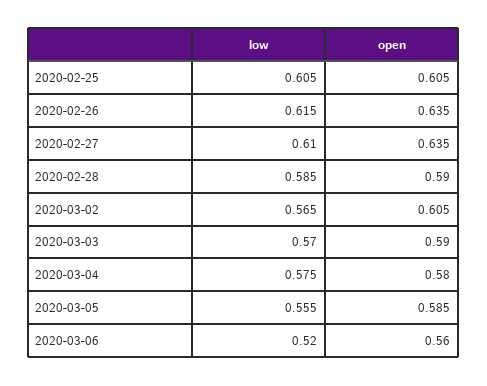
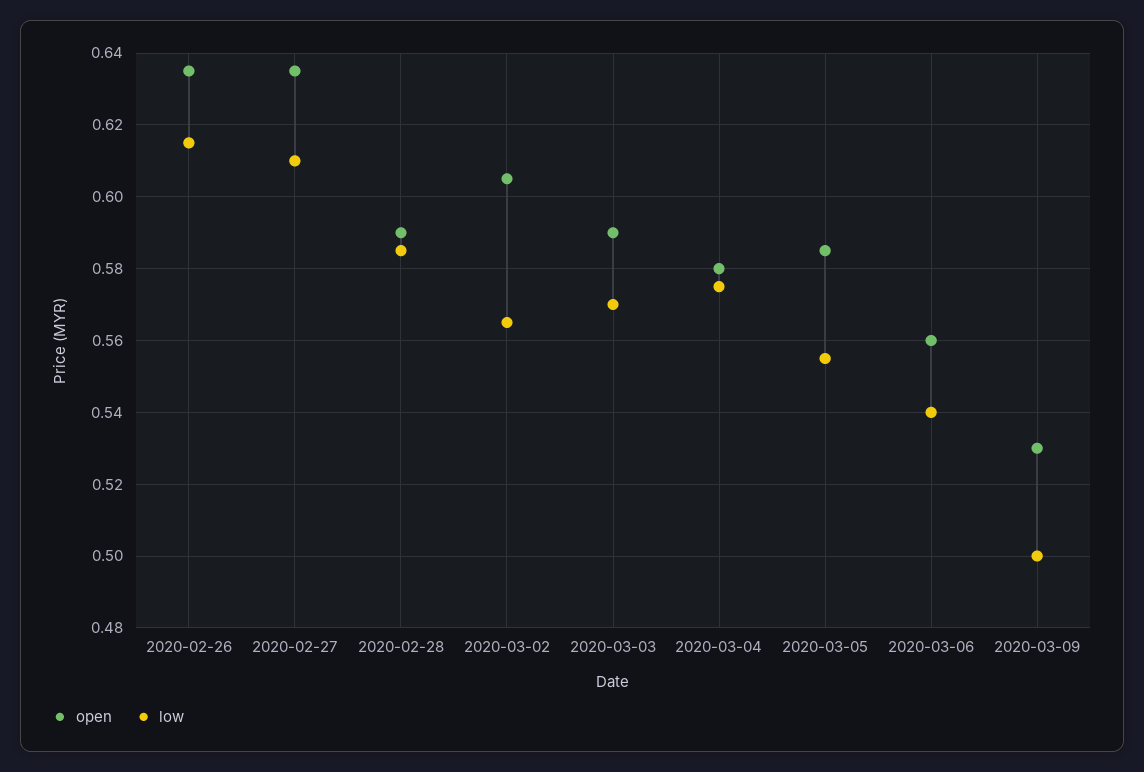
low, 2020-02-25: 0.605 -> none
open, 2020-02-25: 0.605 -> none
low, 2020-03-06: 0.52 -> 0.54
open, 2020-03-09: none -> 0.53
low, 2020-03-09: none -> 0.5

